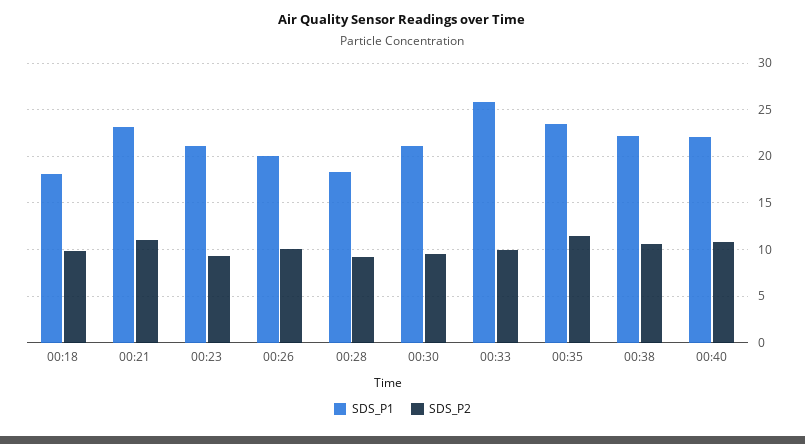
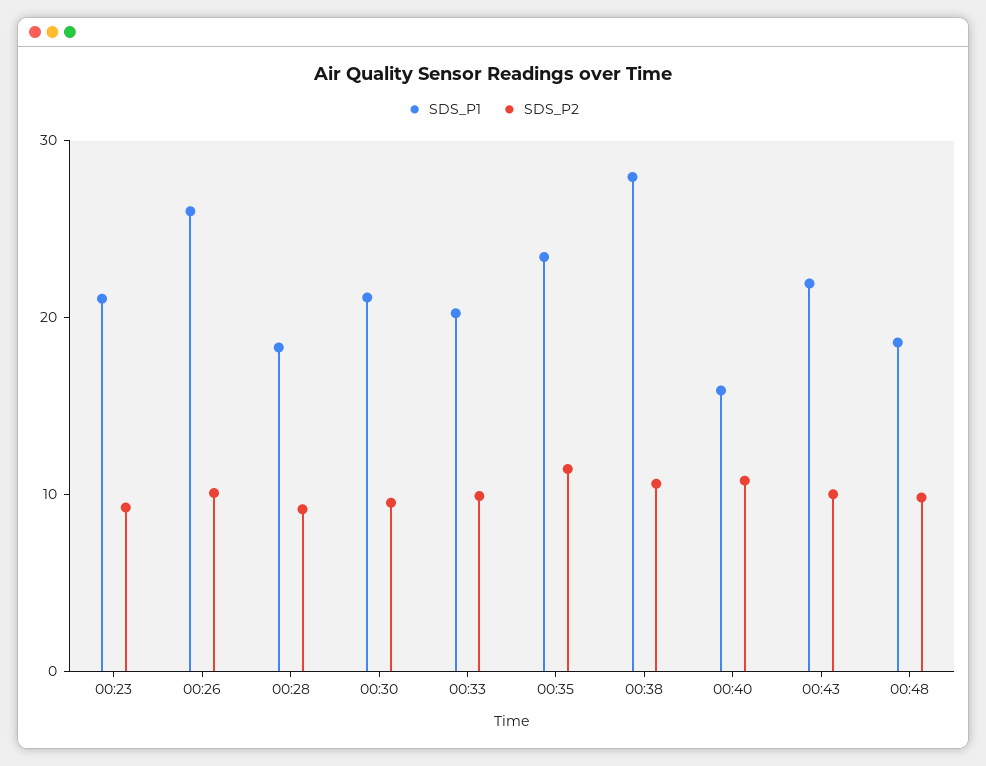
SDS_P1, 00:18: 18 -> none
SDS_P2, 00:18: 10 -> none
SDS_P1, 00:21: 23 -> none
SDS_P2, 00:21: 11 -> none
SDS_P1, 00:26: 20 -> 26
SDS_P1, 00:33: 26 -> 20
SDS_P1, 00:38: 22 -> 28
SDS_P1, 00:40: 22 -> 16
SDS_P1, 00:43: none -> 22
SDS_P2, 00:43: none -> 10
SDS_P1, 00:48: none -> 18
SDS_P2, 00:48: none -> 10

